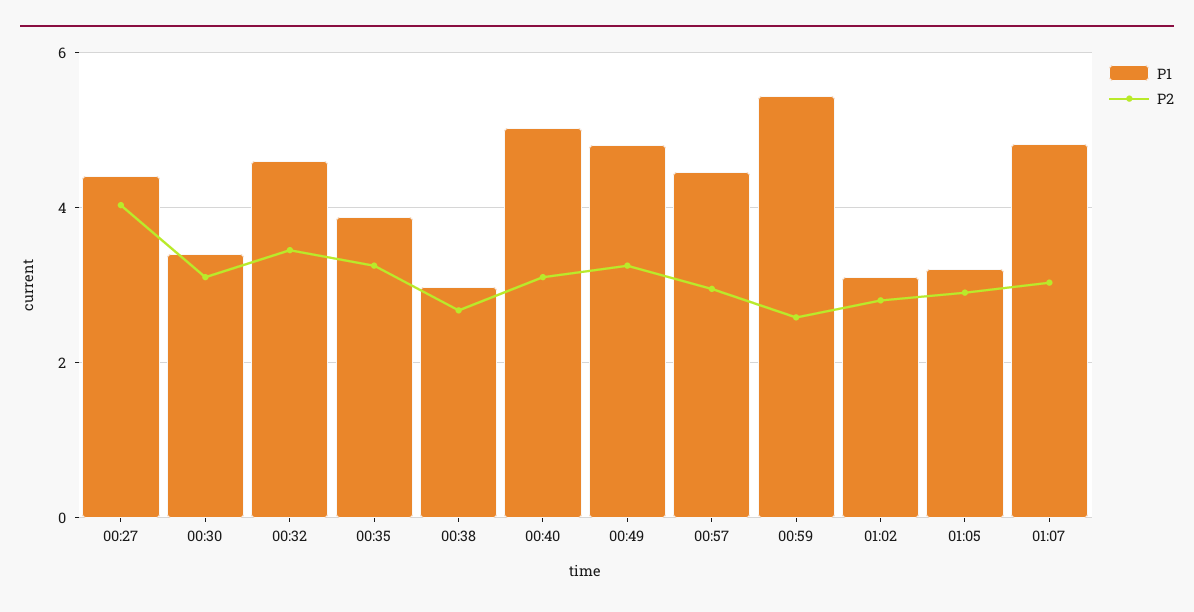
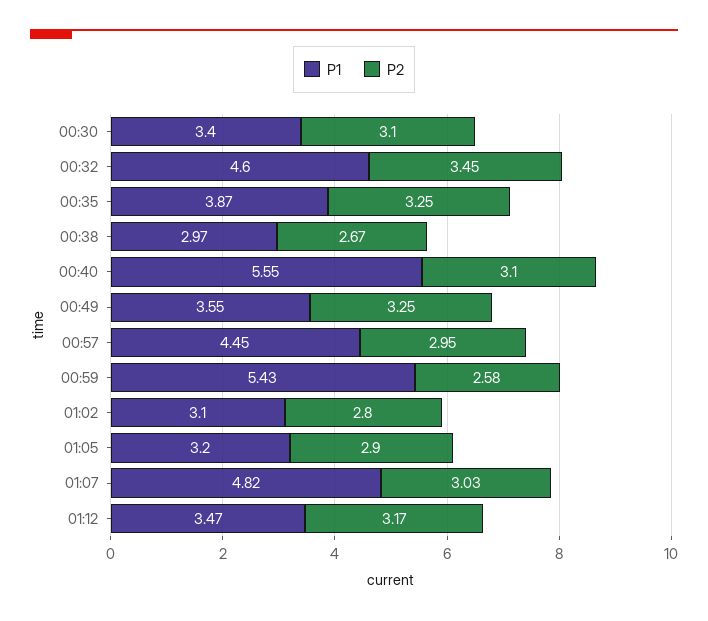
P1, 00:27: 4.4 -> none
P2, 00:27: 4 -> none
P1, 00:40: 5 -> 5.55
P1, 00:49: 4.8 -> 3.55
P1, 01:12: none -> 3.47
P2, 01:12: none -> 3.17

